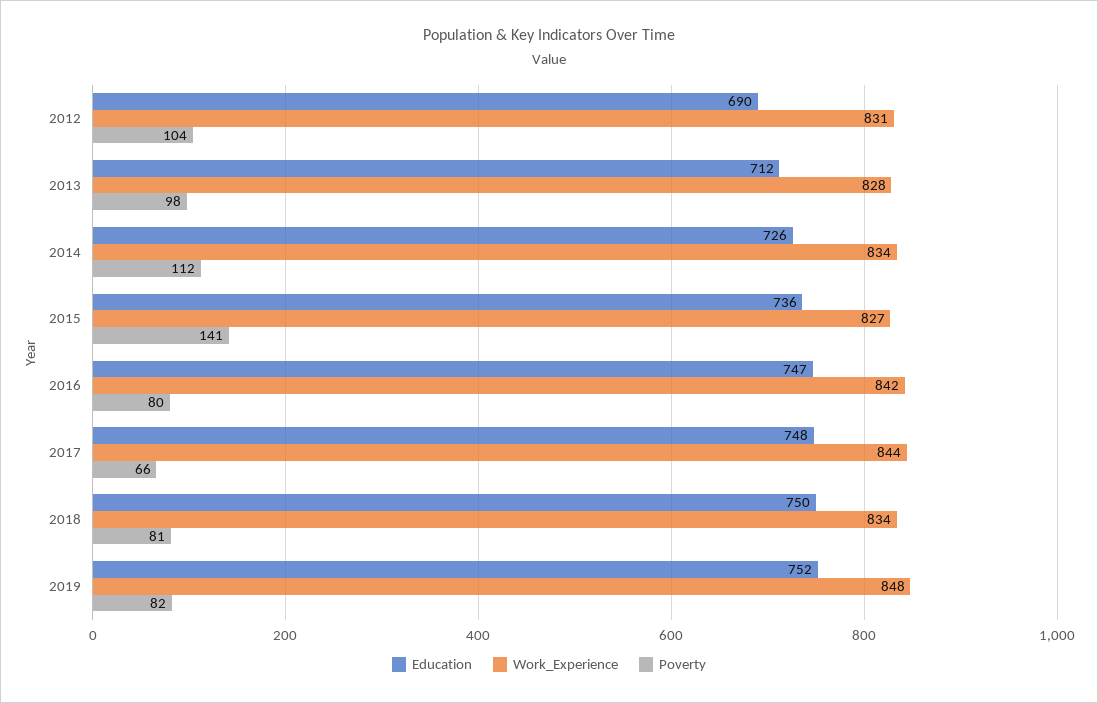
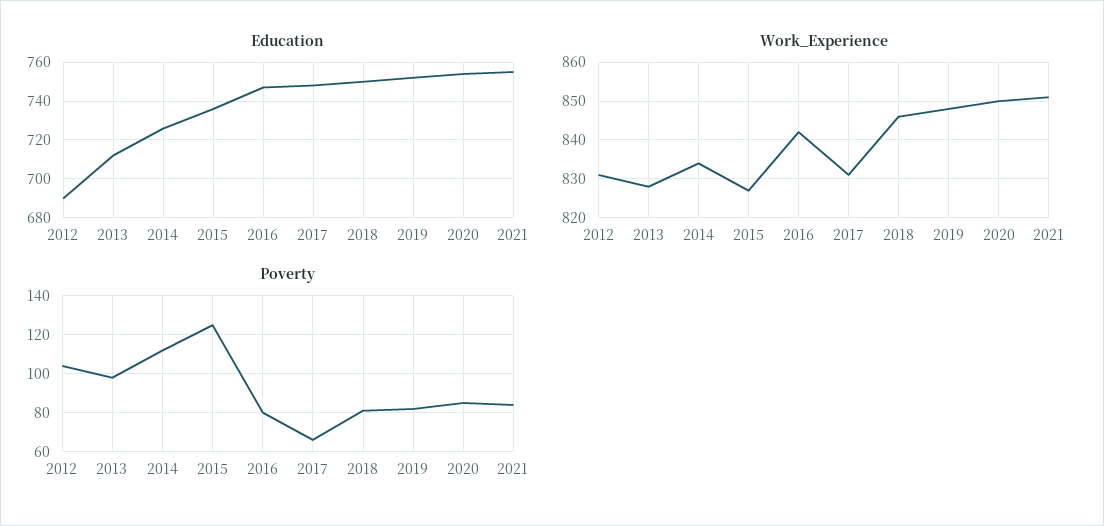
Poverty, 2015: 141 -> 125
Work_Experience, 2017: 844 -> 830
Work_Experience, 2018: 834 -> 845
Education, 2020: none -> 755
Education, 2021: none -> 755
Work_Experience, 2020: none -> 850
Work_Experience, 2021: none -> 850
Poverty, 2020: none -> 85
Poverty, 2021: none -> 85

